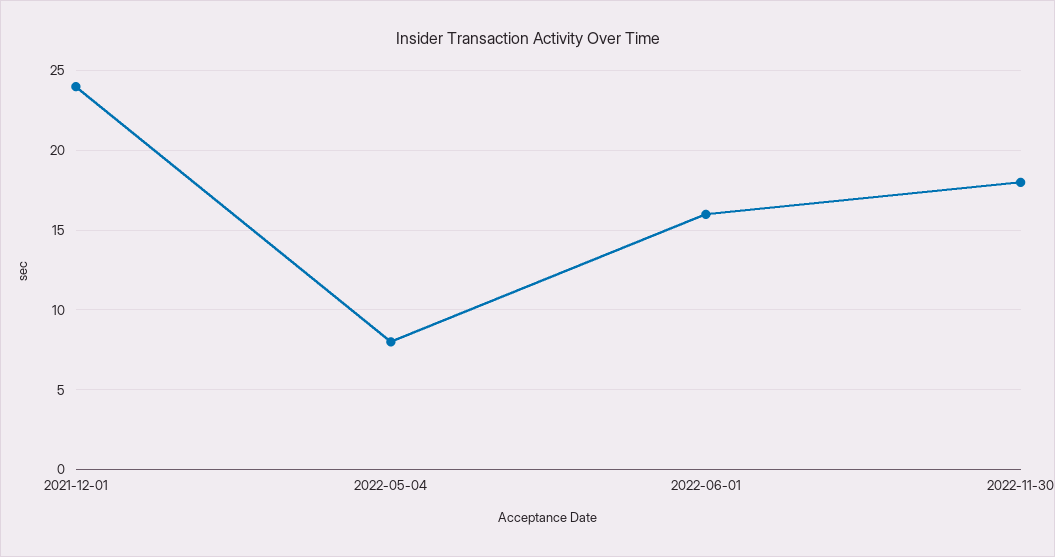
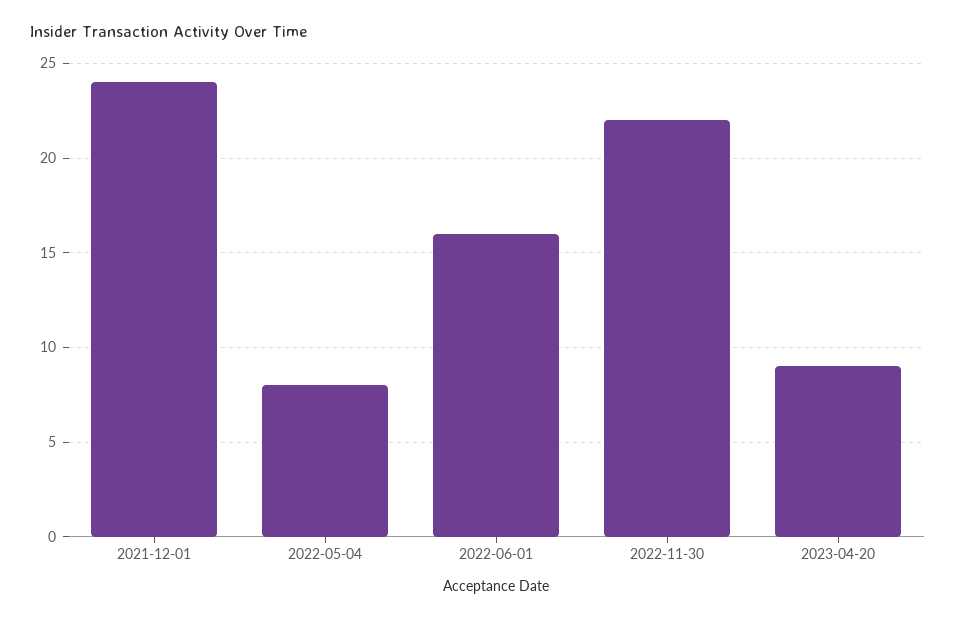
2022-11-30: 18 -> 22
2023-04-20: none -> 9

